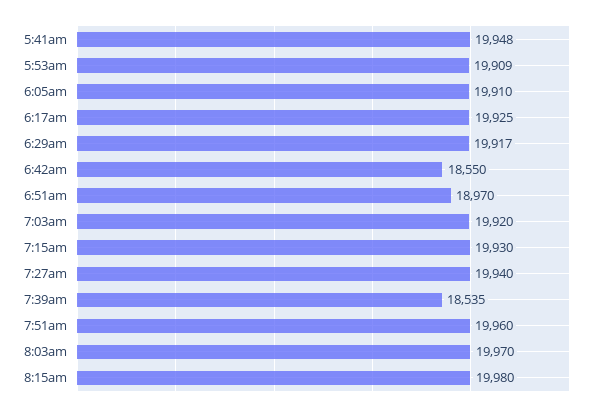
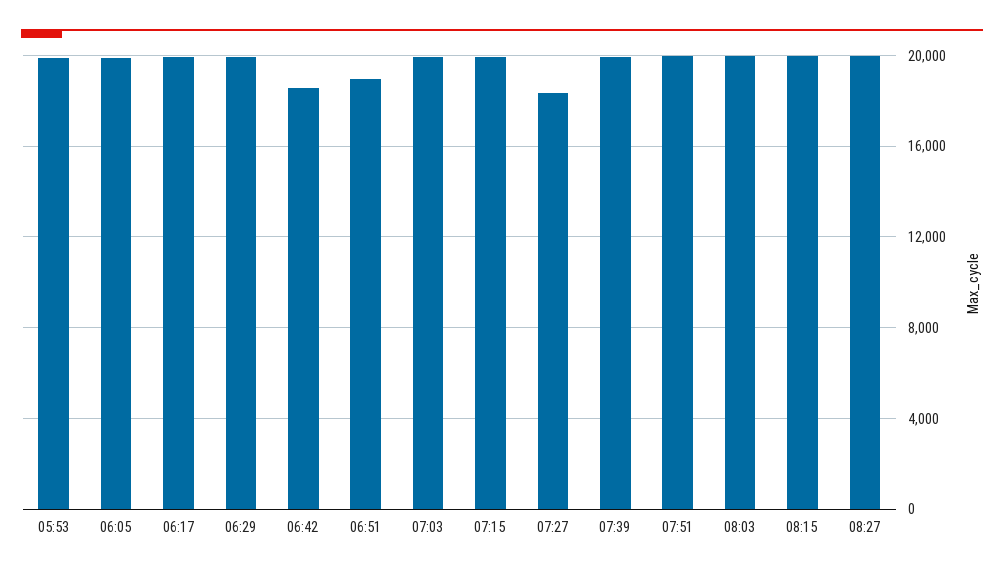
5:41am: 19948 -> none
7:27am: 19940 -> 18500
7:39am: 18535 -> 20000
08:27: none -> 20000

